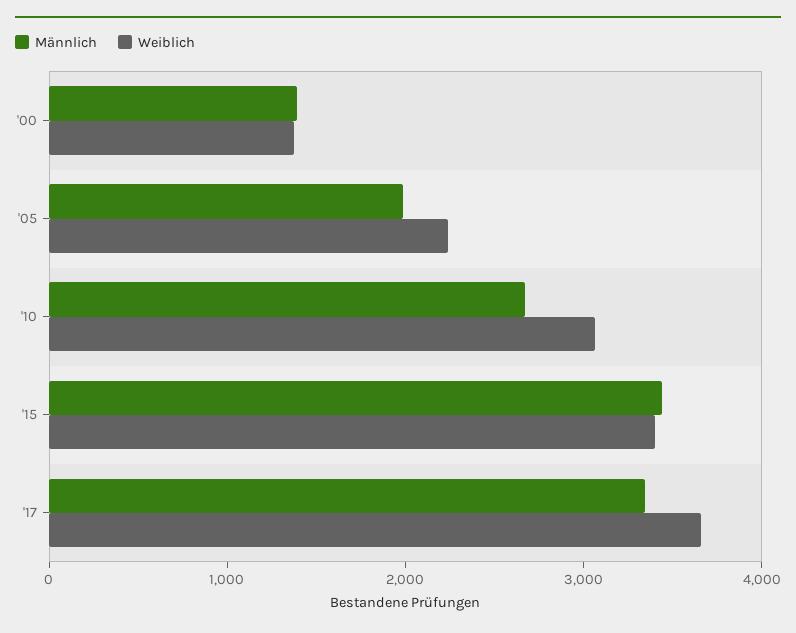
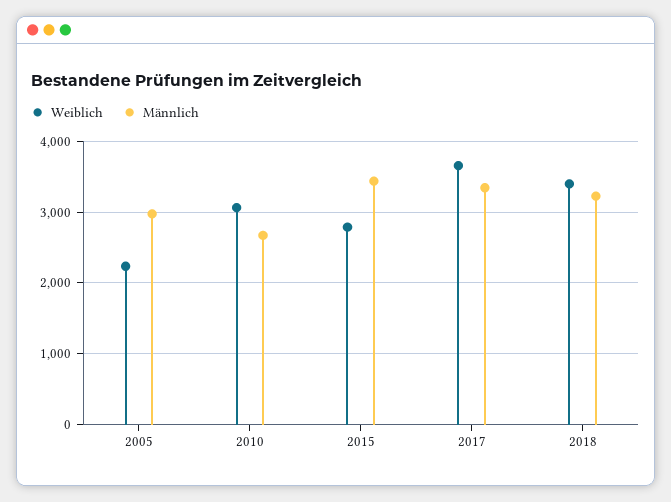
Männlich, '00: 1400 -> none
Weiblich, '00: 1400 -> none
Männlich, '05: 2000 -> 3000
Weiblich, '15: 3400 -> 2800
Weiblich, 2018: none -> 3400
Männlich, 2018: none -> 3200

